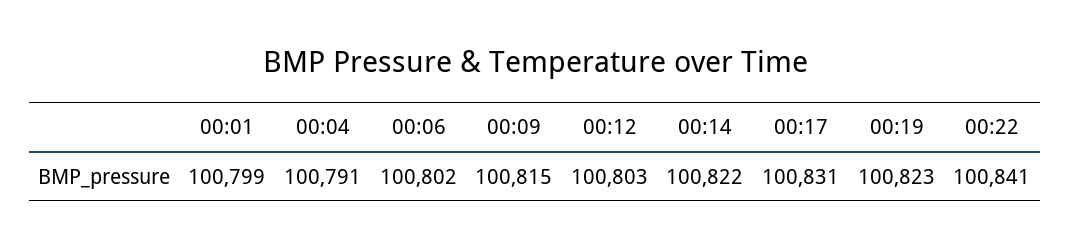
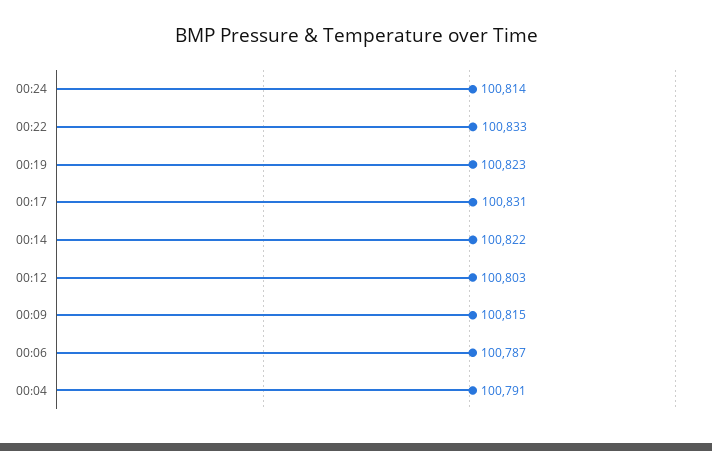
00:01: 100799 -> none
00:06: 100802 -> 100787
00:22: 100841 -> 100833
00:24: none -> 100814

